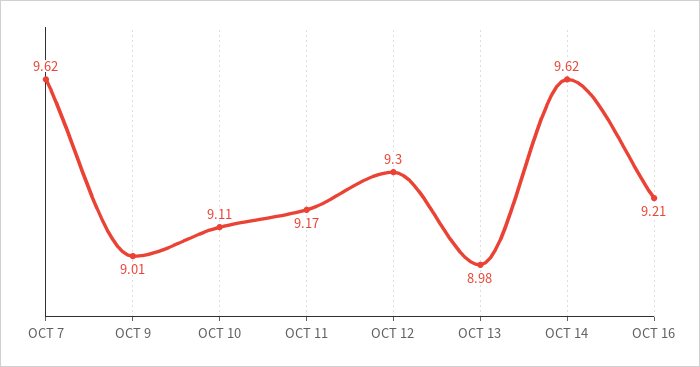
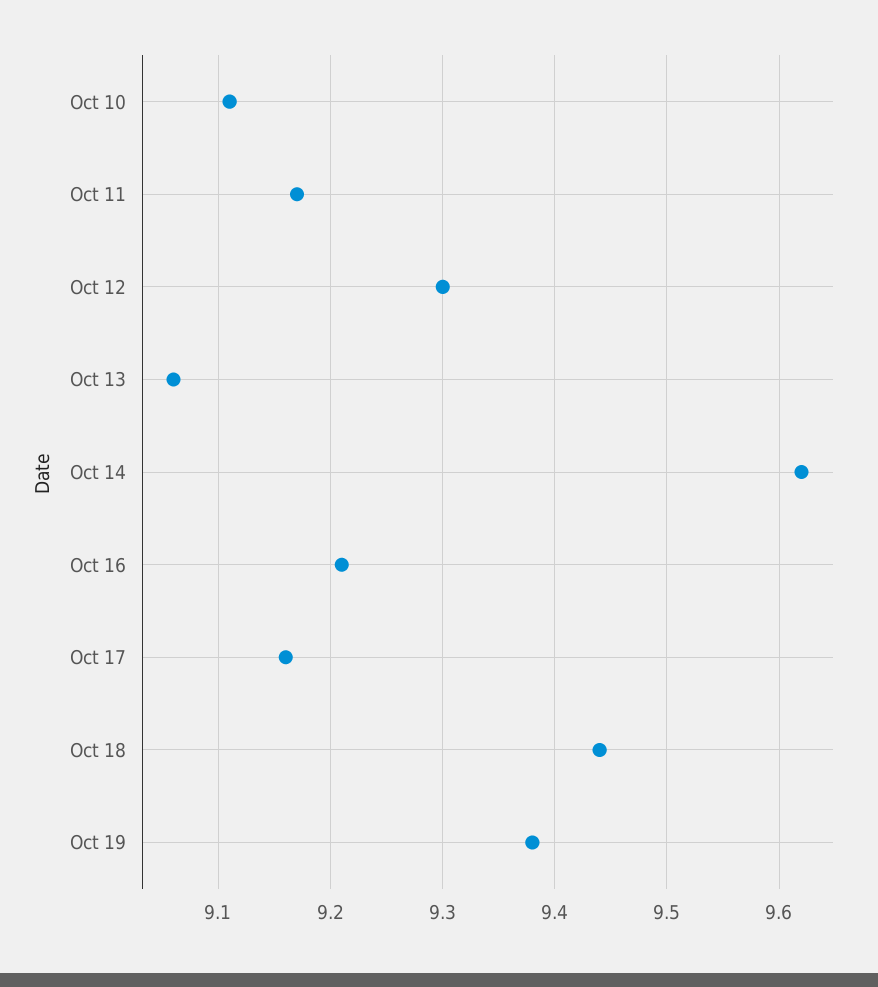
OCT 7: 9.62 -> none
OCT 9: 9.01 -> none
OCT 13: 8.98 -> 9.06
Oct 17: none -> 9.16
Oct 18: none -> 9.44
Oct 19: none -> 9.38

